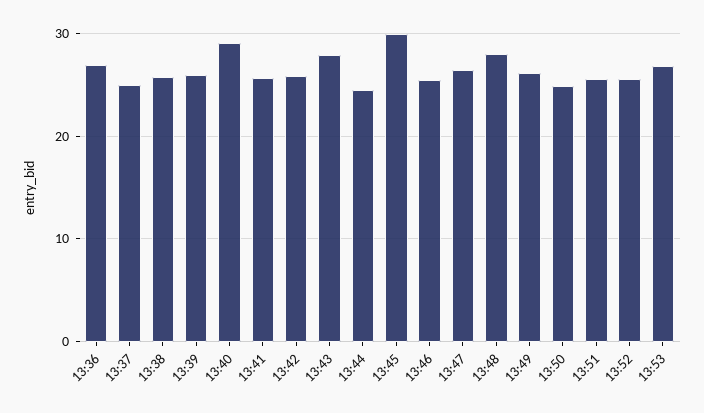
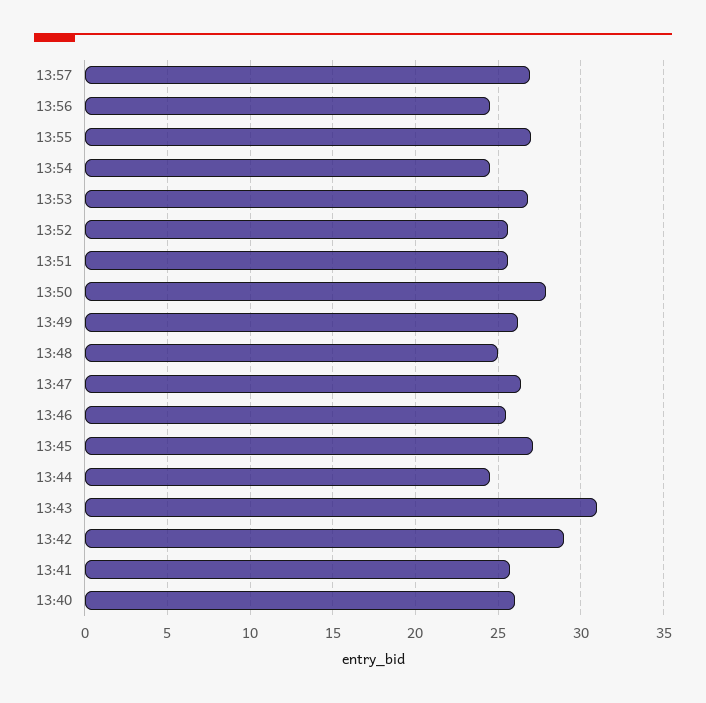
13:36: 27 -> none
13:37: 25 -> none
13:38: 26 -> none
13:39: 26 -> none
13:40: 29 -> 26
13:42: 26 -> 29
13:43: 28 -> 31
13:45: 30 -> 27
13:48: 28 -> 25
13:50: 25 -> 28
13:57: none -> 27
13:56: none -> 24.5
13:55: none -> 27
13:54: none -> 24.5

